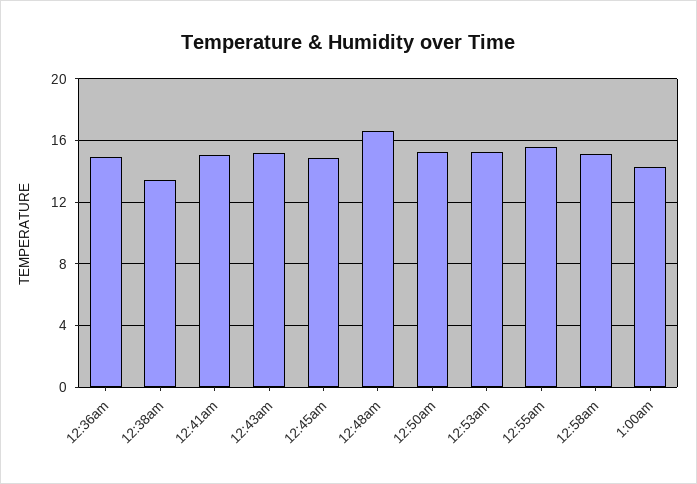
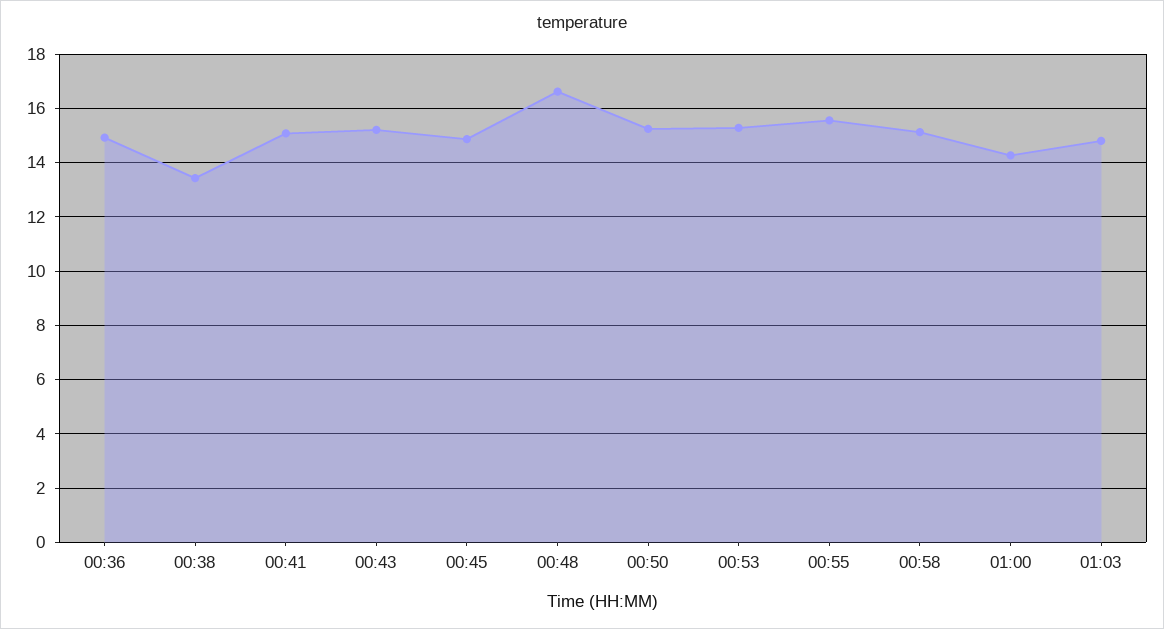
01:03: none -> 14.75

